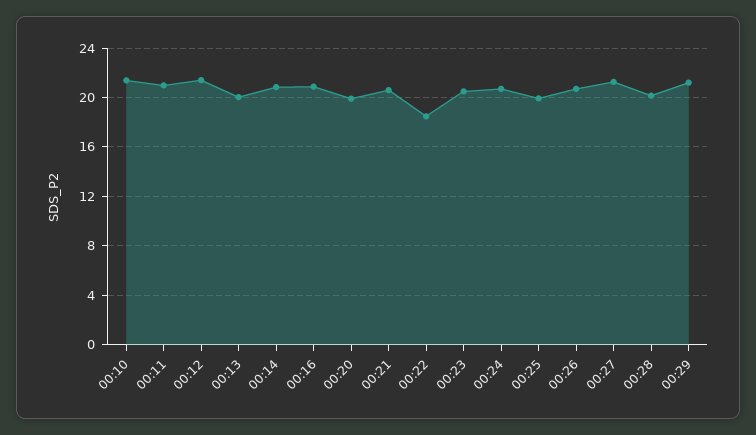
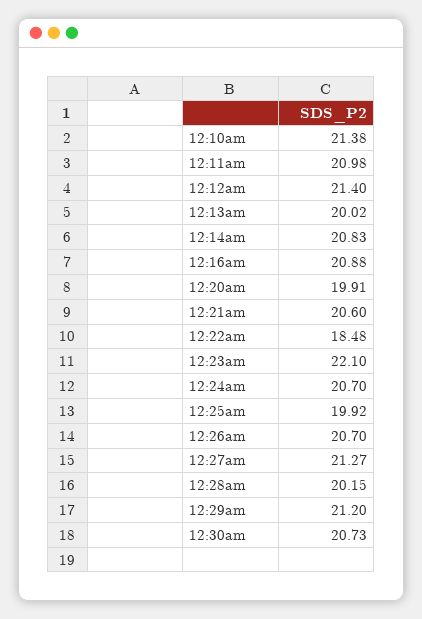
00:23: 20.5 -> 22.1
12:30am: none -> 20.73

